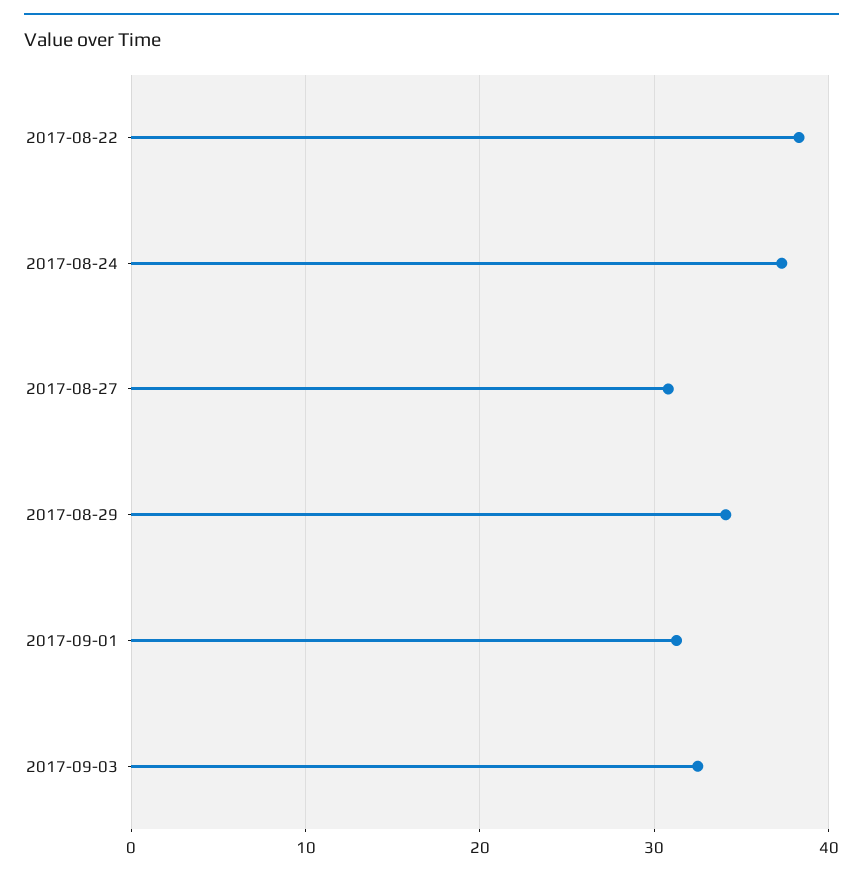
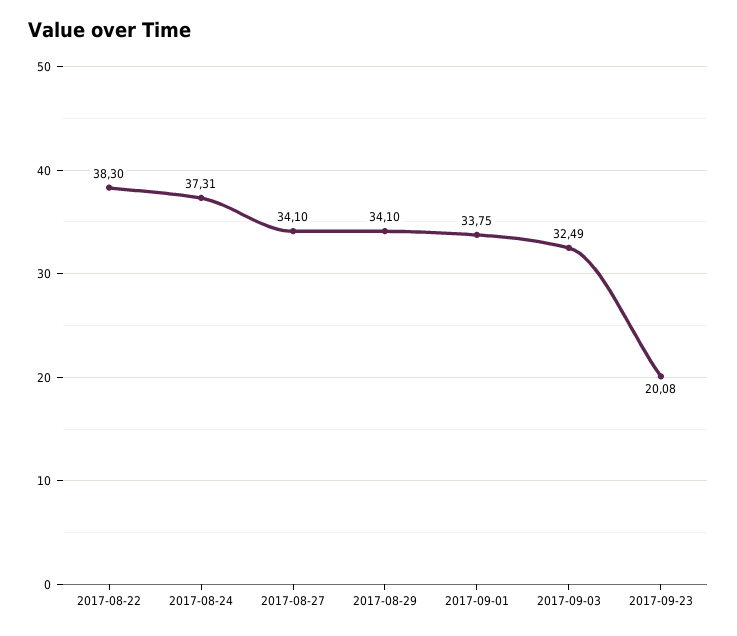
2017-08-27: 31 -> 34.1
2017-09-01: 31 -> 33.75
2017-09-23: none -> 20.08

